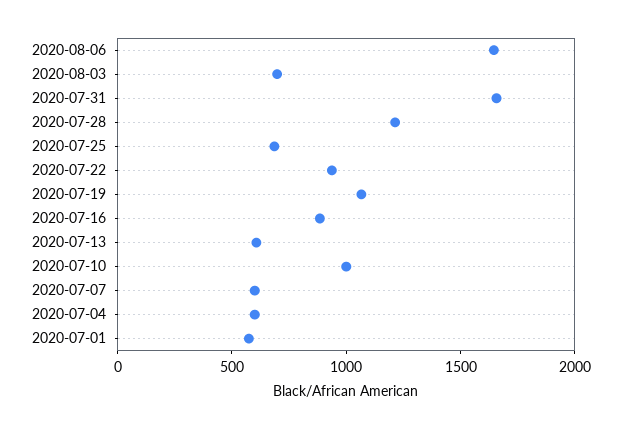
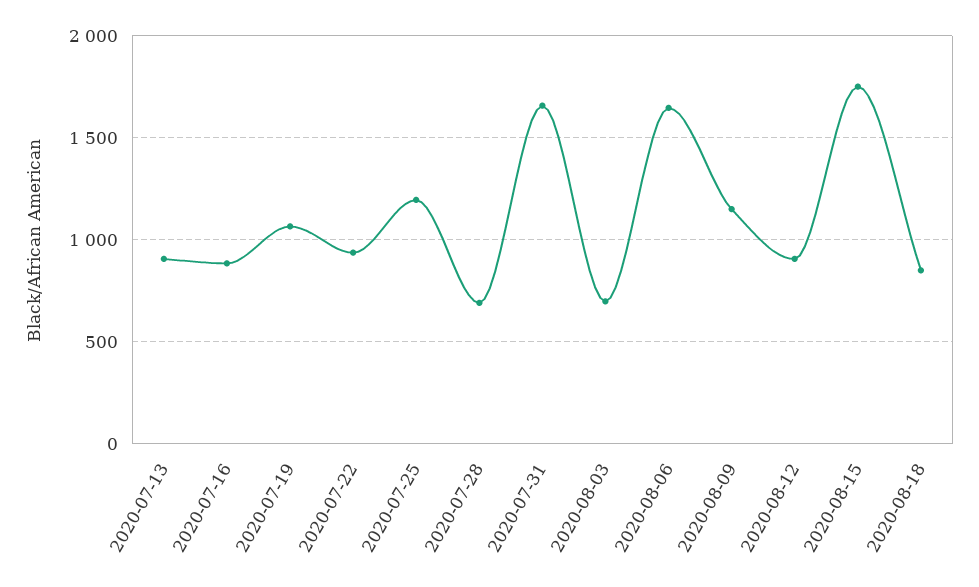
2020-07-28: 1200 -> 700
2020-07-25: 700 -> 1200
2020-07-13: 600 -> 900
2020-07-10: 1000 -> none
2020-07-07: 600 -> none
2020-07-04: 600 -> none
2020-07-01: 600 -> none
2020-08-09: none -> 1150
2020-08-12: none -> 900
2020-08-15: none -> 1750
2020-08-18: none -> 850

